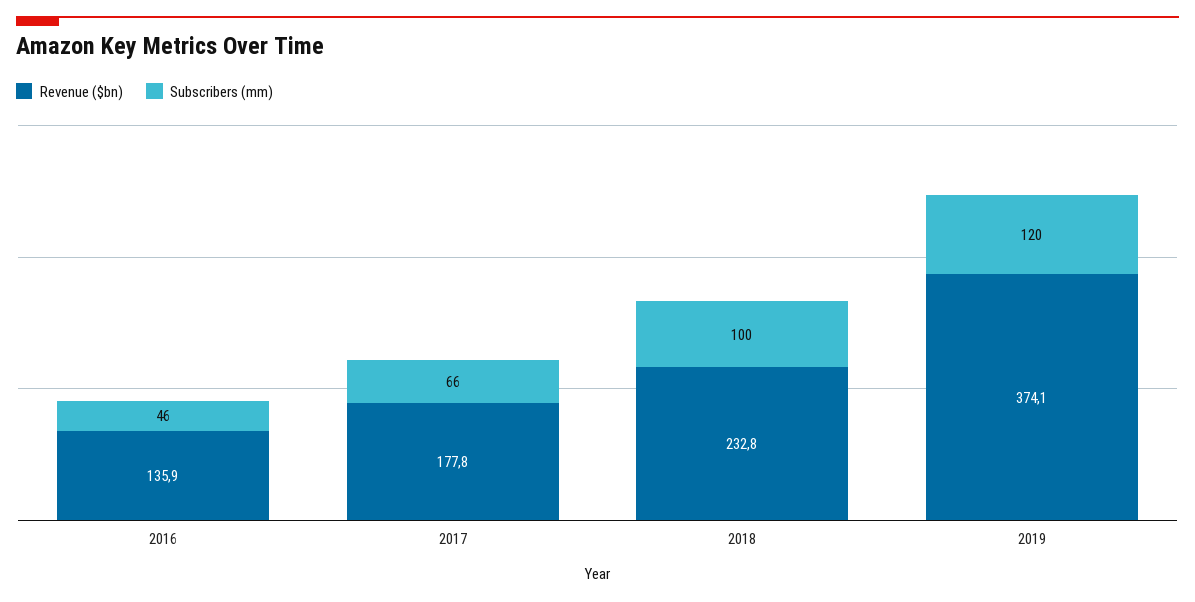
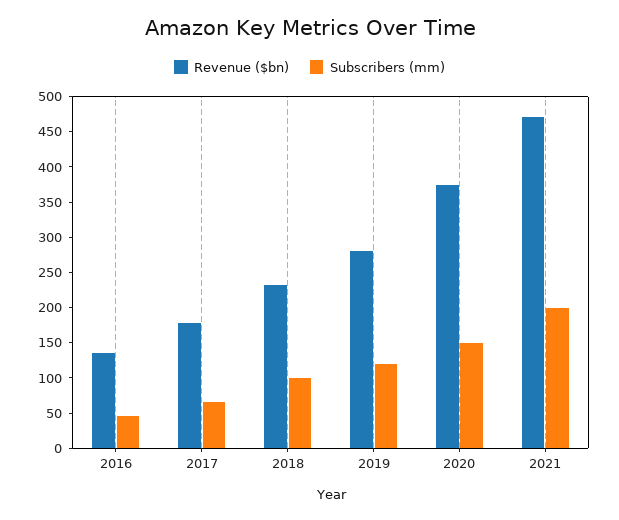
Revenue ($bn), 2019: 374.1 -> 275
Revenue ($bn), 2020: none -> 375
Subscribers (mm), 2020: none -> 150
Revenue ($bn), 2021: none -> 475
Subscribers (mm), 2021: none -> 200

